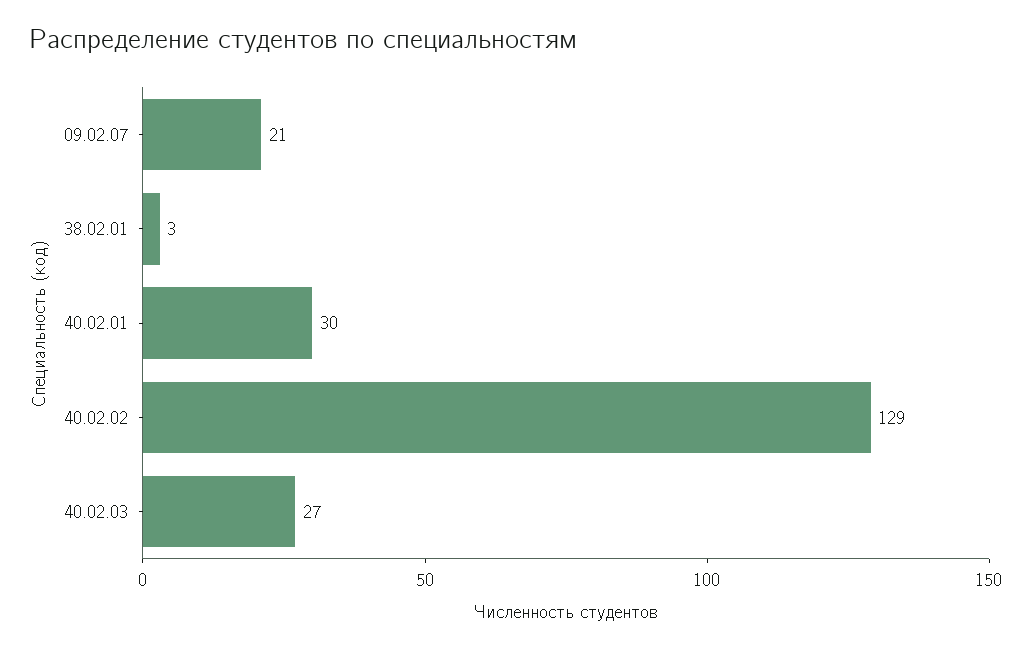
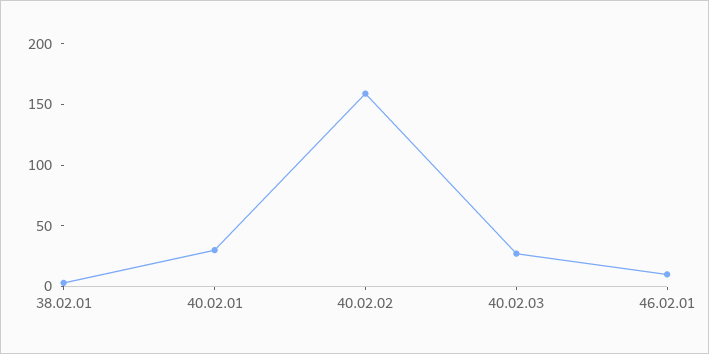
09.02.07: 21 -> none
40.02.02: 129 -> 160
46.02.01: none -> 10

